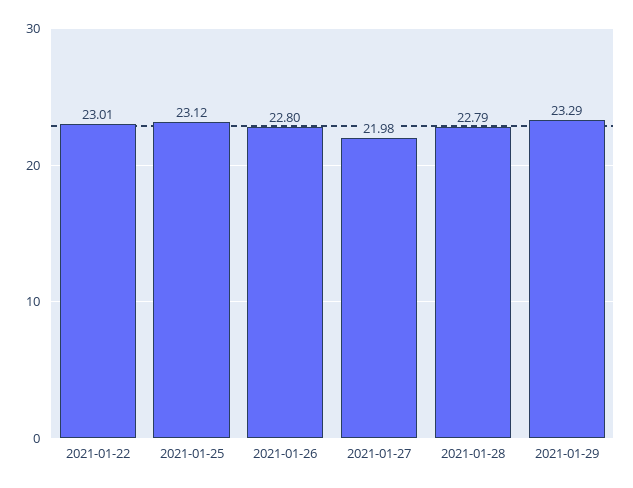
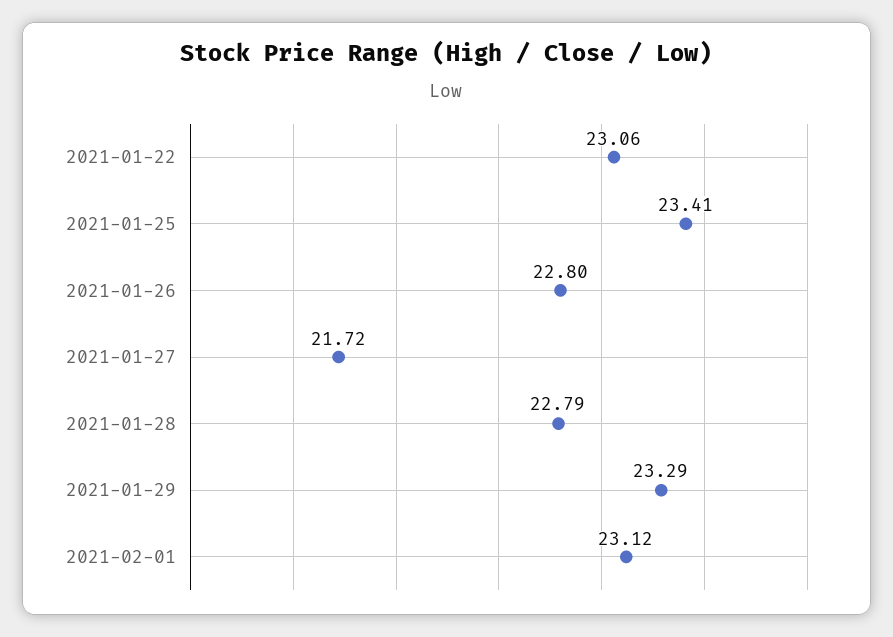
2021-01-22: 23.01 -> 23.06
2021-01-25: 23.12 -> 23.41
2021-01-27: 21.98 -> 21.72
2021-02-01: none -> 23.12

